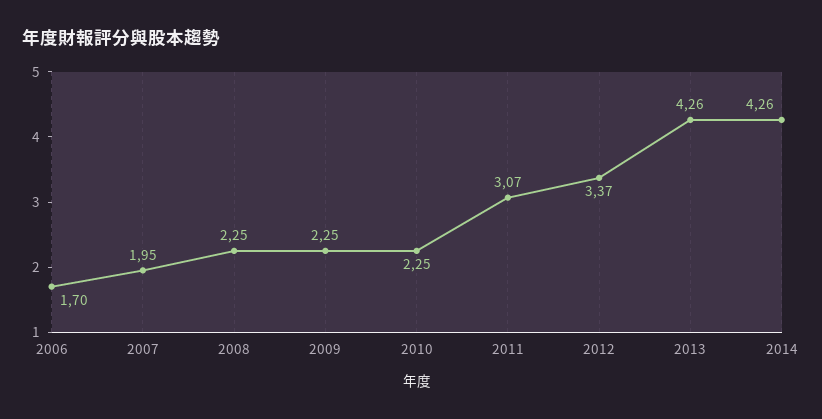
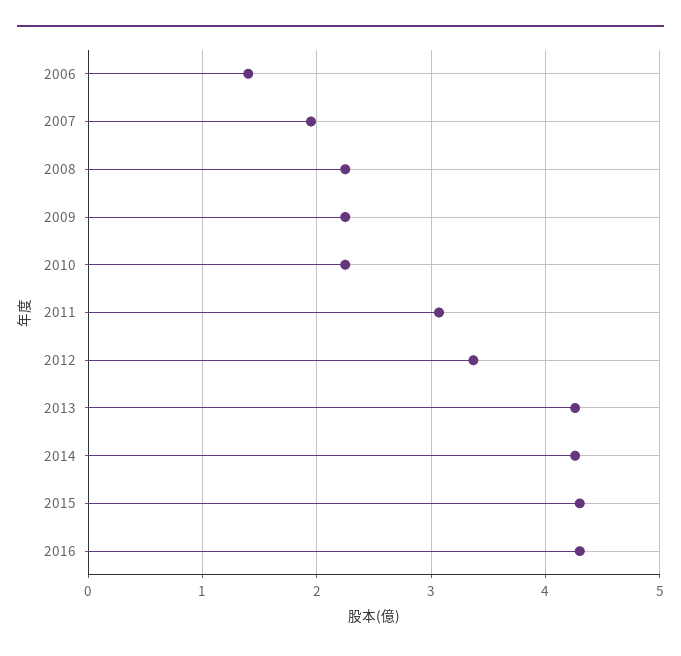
2006: 1.7 -> 1.4
2015: none -> 4.3
2016: none -> 4.3

